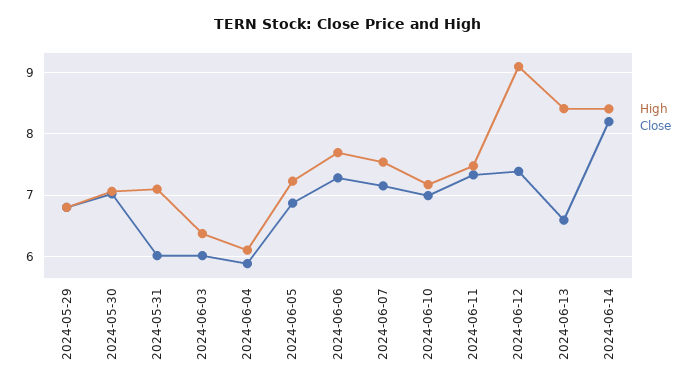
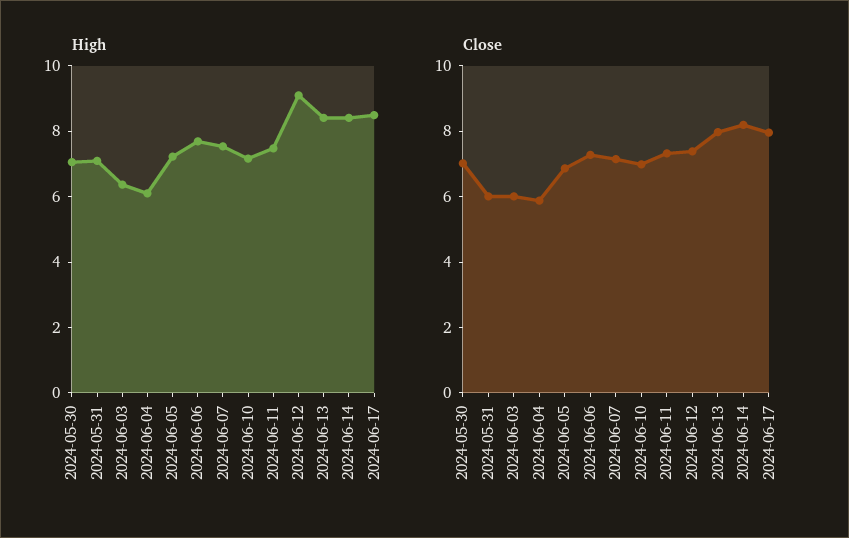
High, 2024-05-29: 6.8 -> none
Close, 2024-05-29: 6.8 -> none
Close, 2024-06-13: 6.6 -> 8
High, 2024-06-17: none -> 8.5
Close, 2024-06-17: none -> 8

